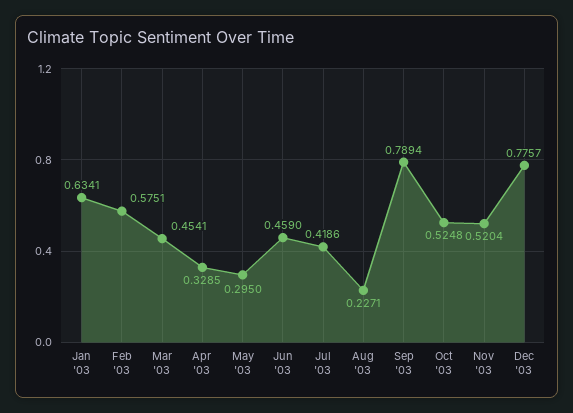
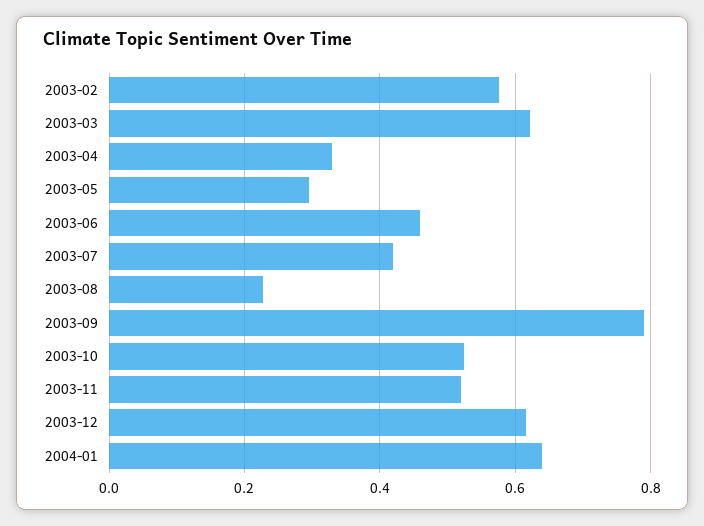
Jan '03: 0.6341 -> none
Mar '03: 0.4541 -> 0.62
Dec '03: 0.7757 -> 0.62
2004-01: none -> 0.64

